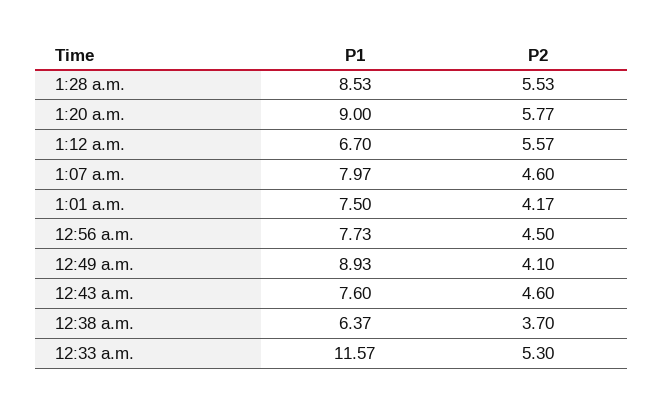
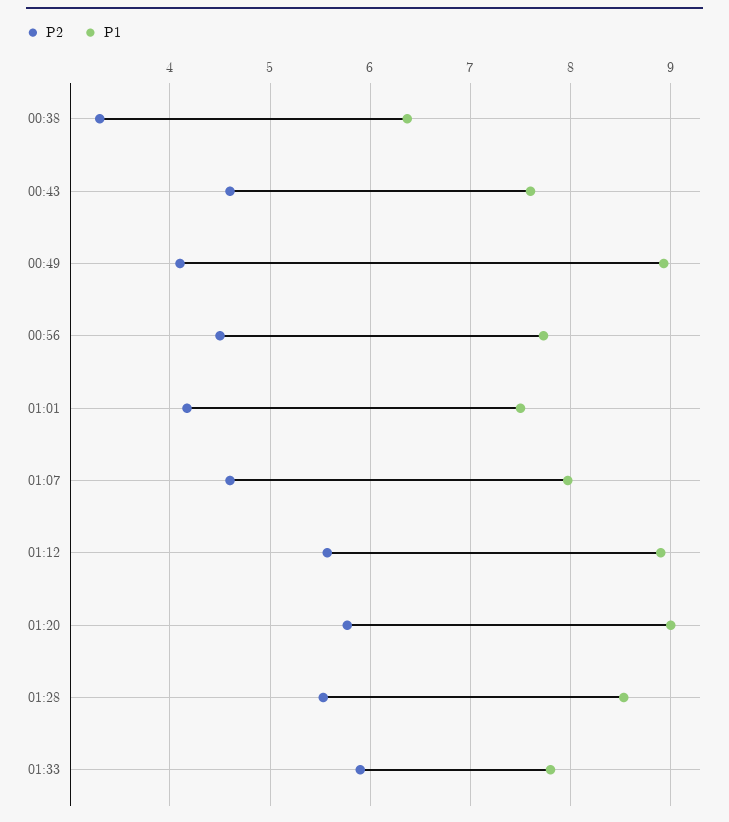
P1, 1:12 a.m.: 6.7 -> 8.9
P2, 12:38 a.m.: 3.7 -> 3.3
P1, 12:33 a.m.: 11.57 -> none
P2, 12:33 a.m.: 5.3 -> none
P2, 01:33: none -> 5.9
P1, 01:33: none -> 7.8

